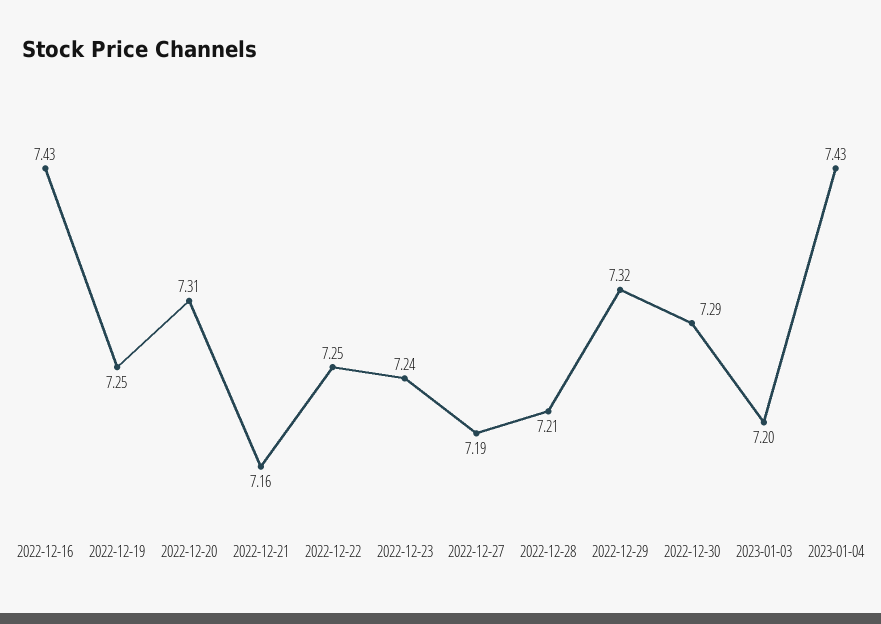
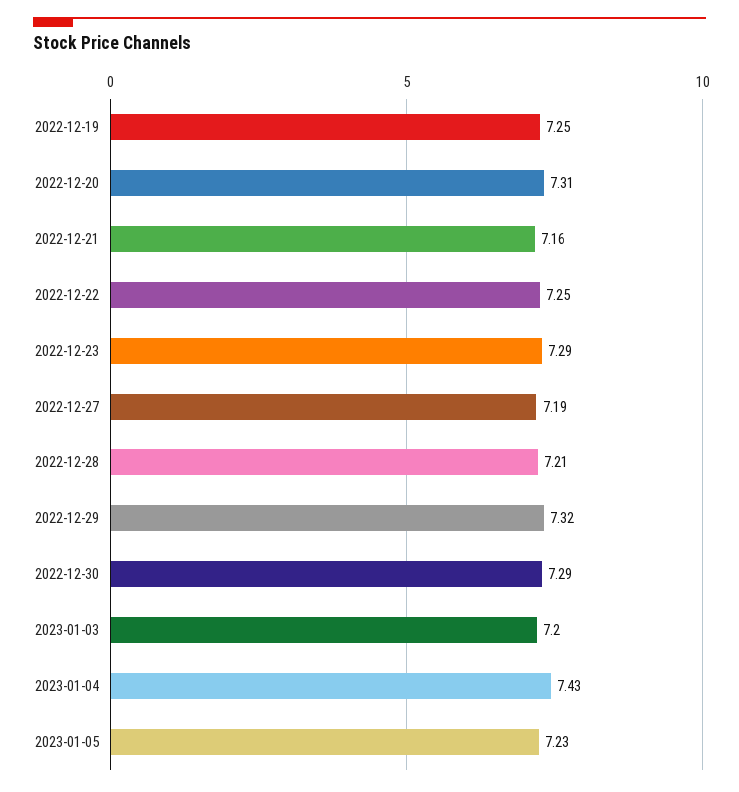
2022-12-16: 7.43 -> none
2022-12-23: 7.24 -> 7.29
2023-01-05: none -> 7.23

